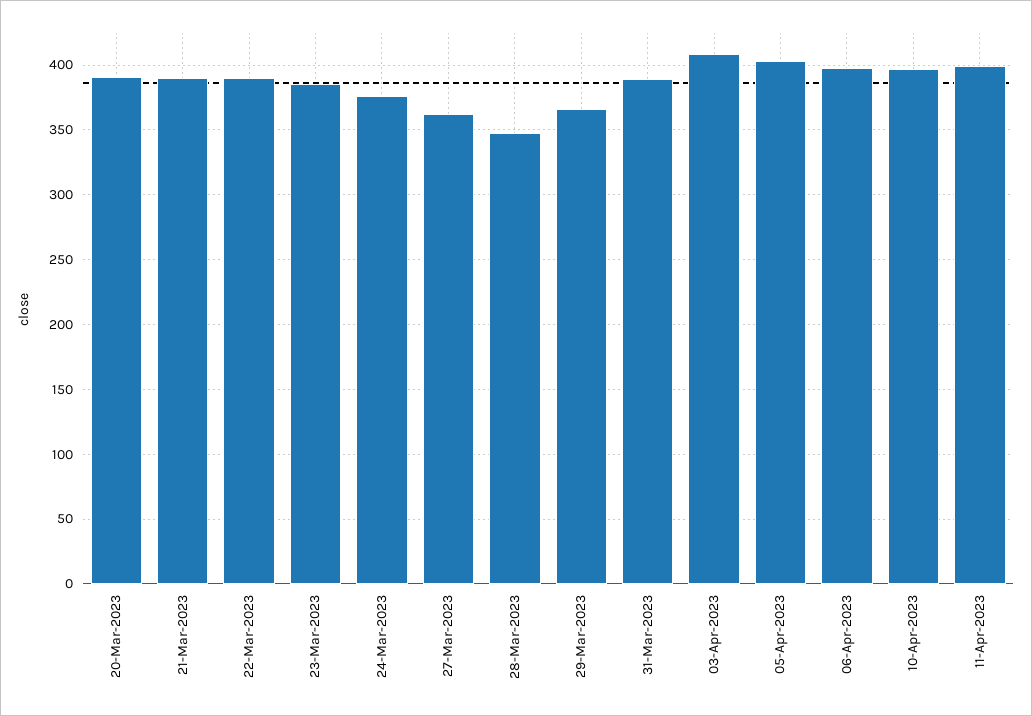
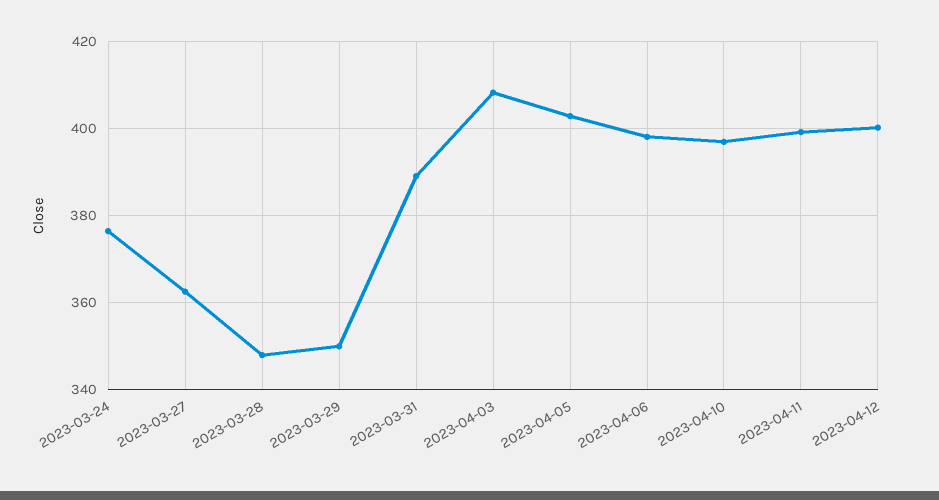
20-Mar-2023: 390 -> none
21-Mar-2023: 390 -> none
22-Mar-2023: 390 -> none
23-Mar-2023: 385 -> none
29-Mar-2023: 365 -> 350
2023-04-12: none -> 400

